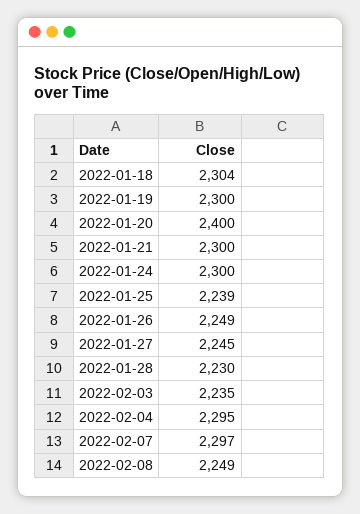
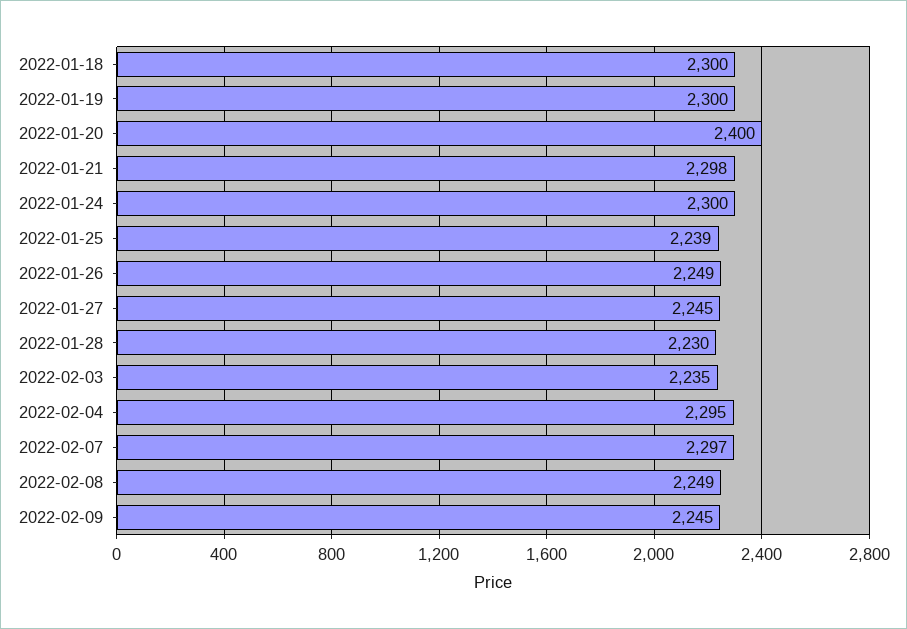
2022-01-18: 2304 -> 2300
2022-01-21: 2300 -> 2298
2022-02-09: none -> 2245

